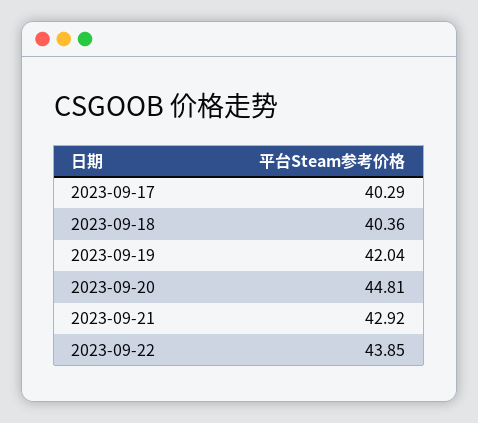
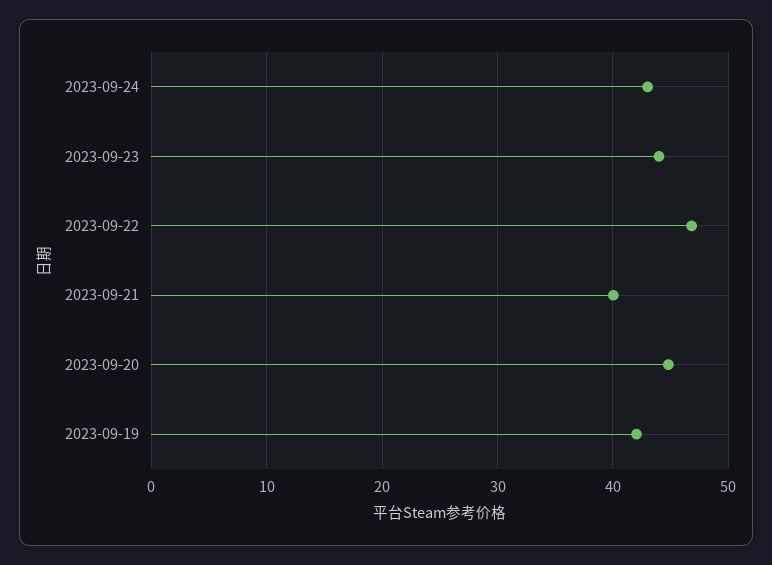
2023-09-17: 40.29 -> none
2023-09-18: 40.36 -> none
2023-09-21: 42.92 -> 40
2023-09-22: 43.85 -> 47
2023-09-24: none -> 43
2023-09-23: none -> 44

